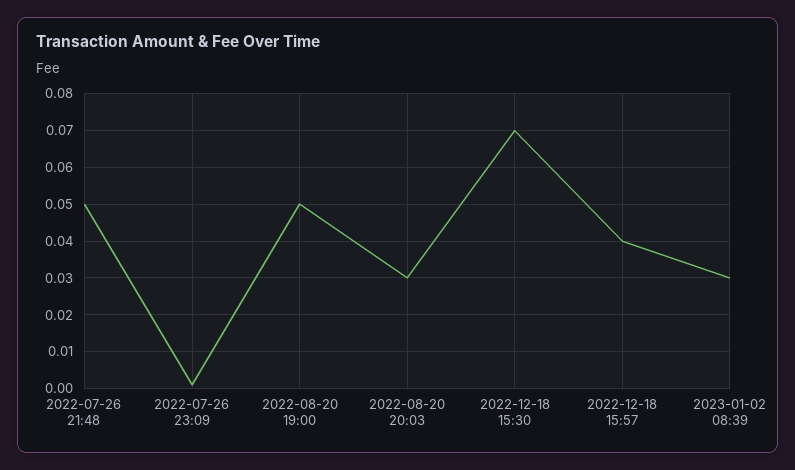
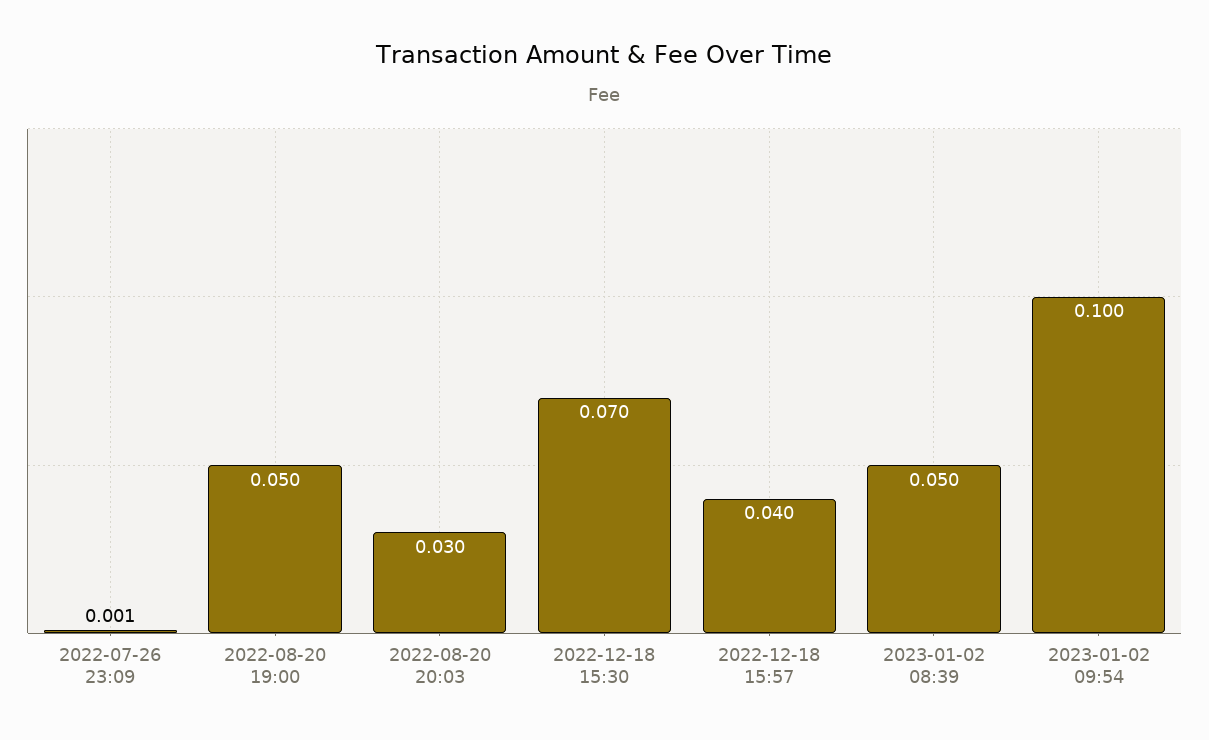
2022-07-26 21:48: 0.05 -> none
2023-01-02 08:39: 0.03 -> 0.05
2023-01-02 09:54: none -> 0.1

